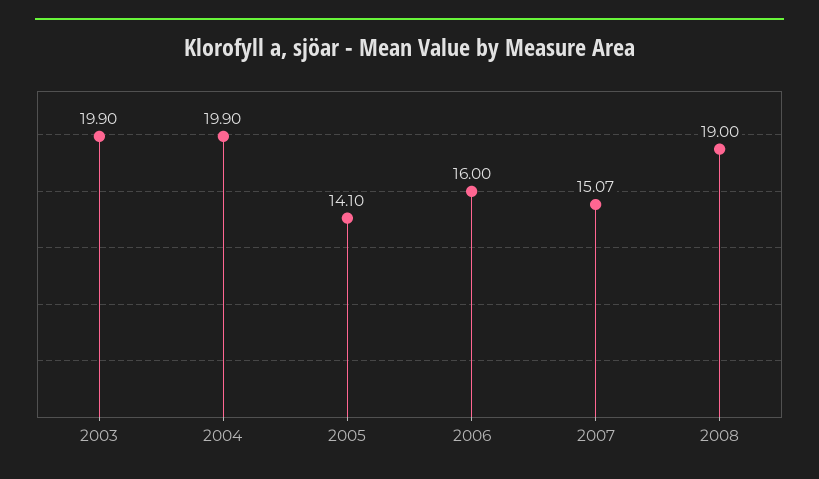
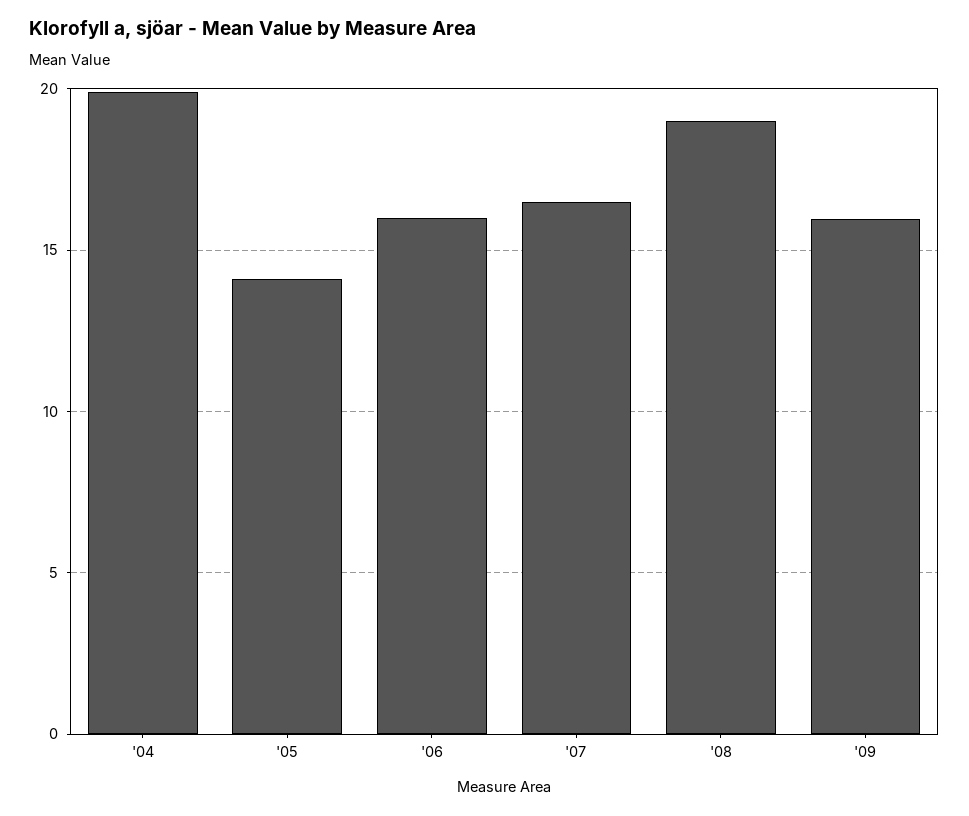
2003: 19.9 -> none
2007: 15.07 -> 16.5
'09: none -> 16

